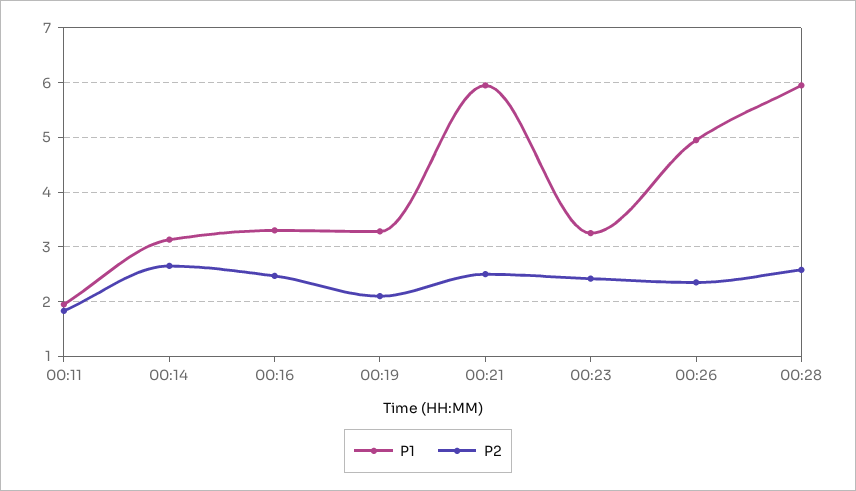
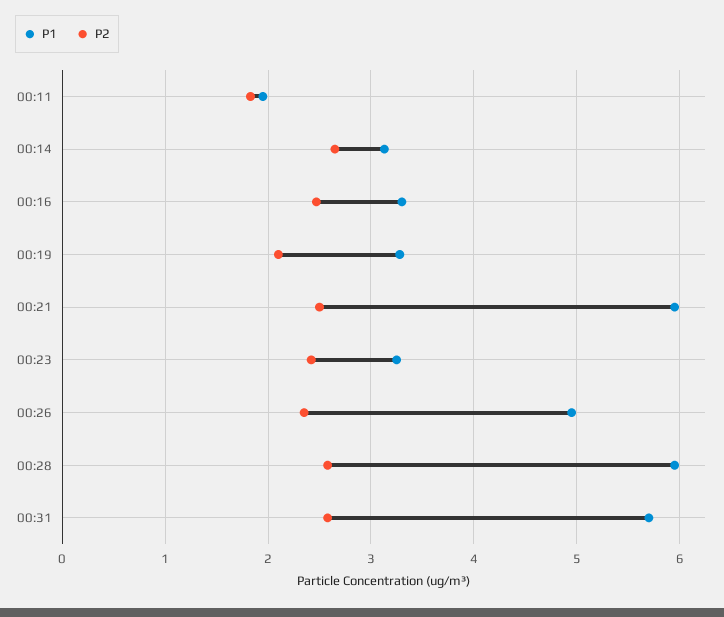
P1, 00:31: none -> 5.7
P2, 00:31: none -> 2.6

